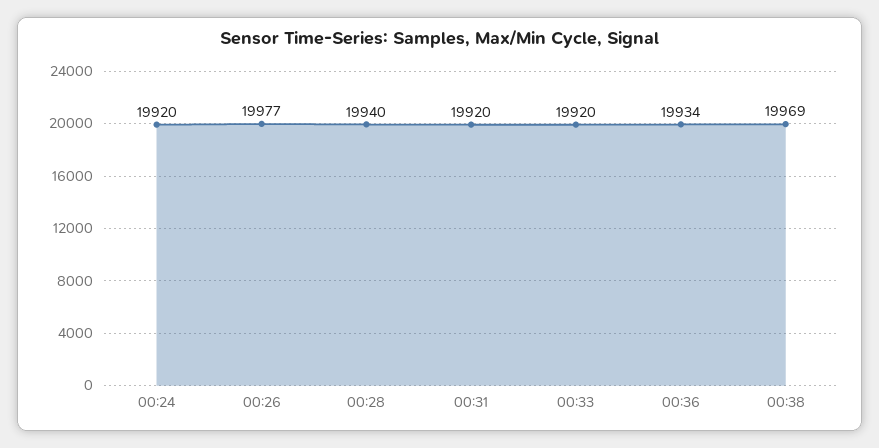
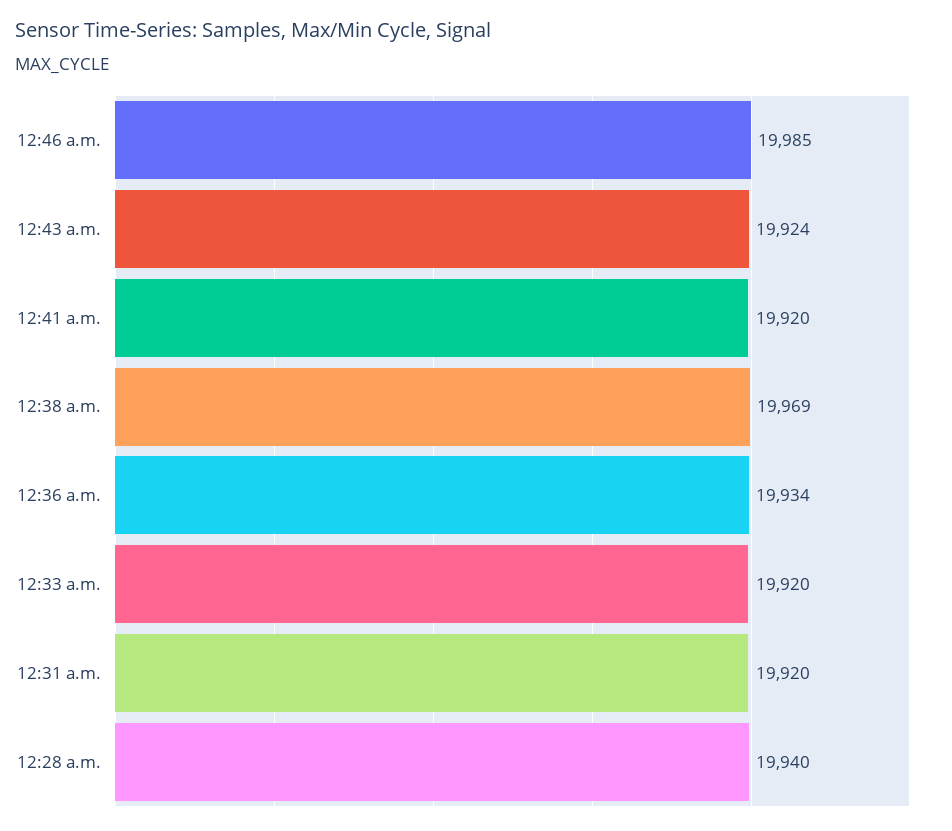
00:24: 19920 -> none
00:26: 19977 -> none
12:46 a.m.: none -> 19985
12:43 a.m.: none -> 19924
12:41 a.m.: none -> 19920

